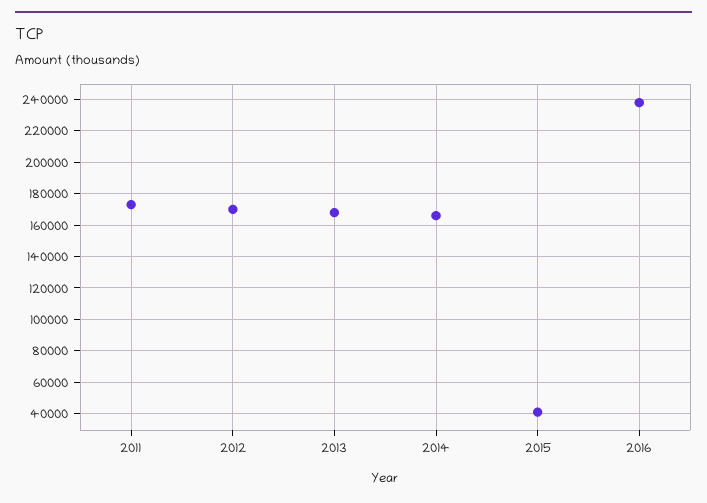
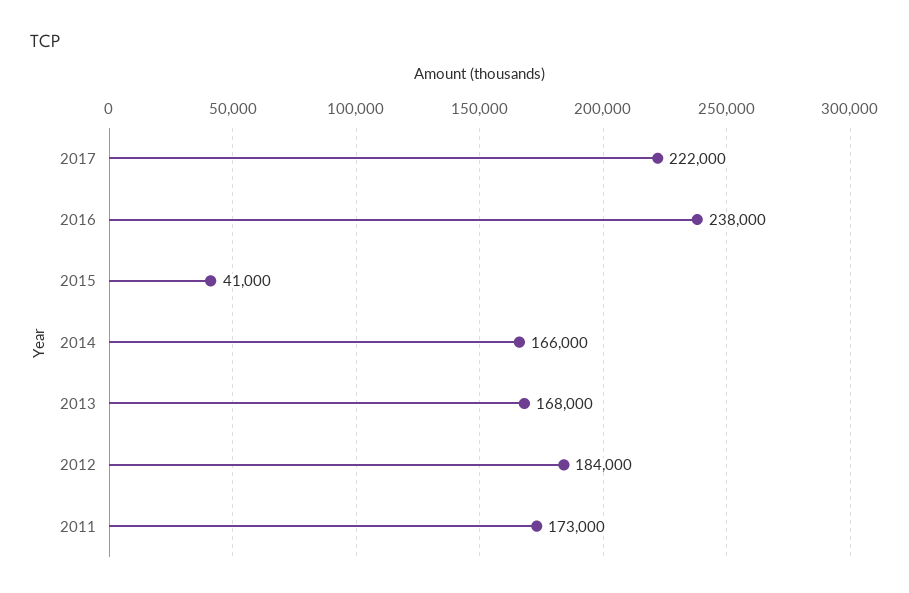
2012: 170000 -> 184000
2017: none -> 222000

